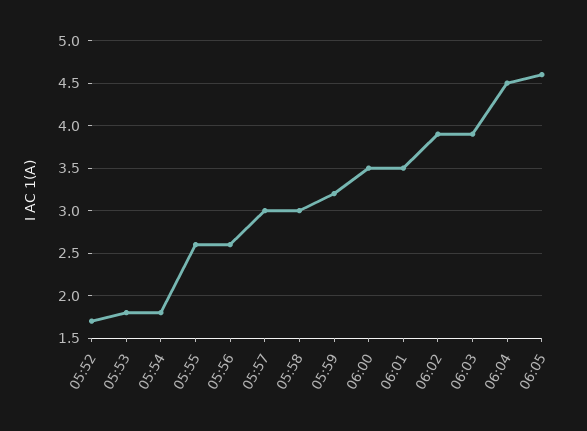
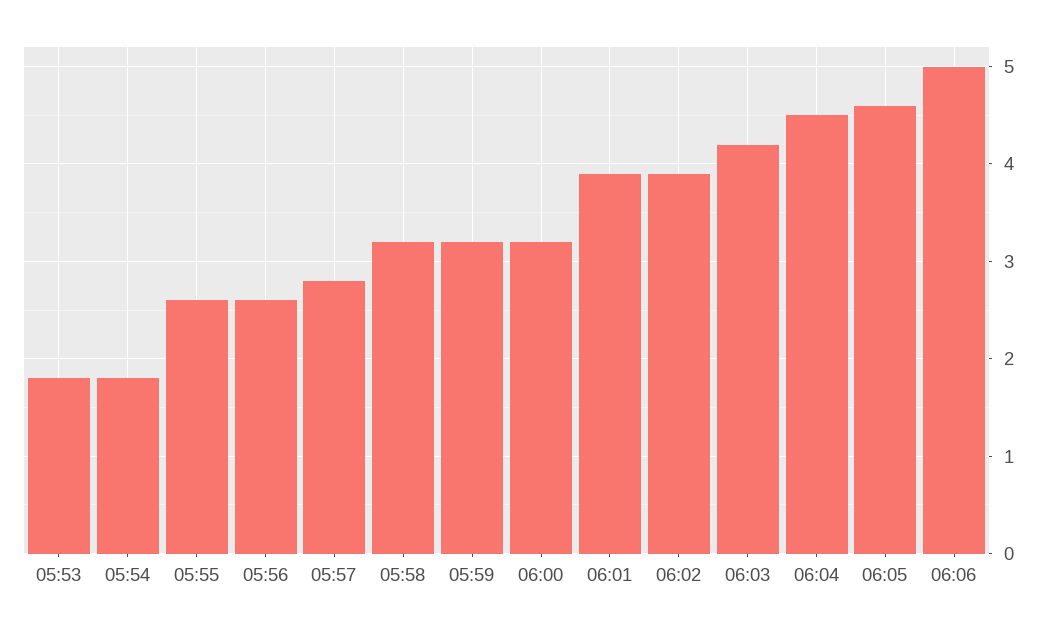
05:52: 1.7 -> none
05:57: 3 -> 2.8
05:58: 3 -> 3.2
06:00: 3.5 -> 3.2
06:01: 3.5 -> 3.9
06:03: 3.9 -> 4.2
06:06: none -> 5

